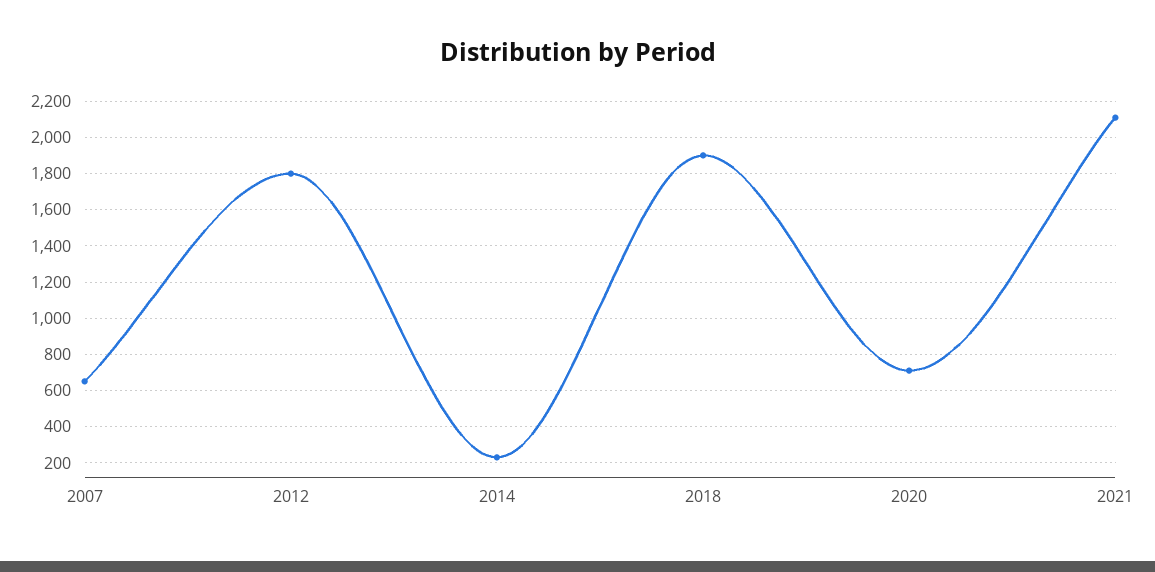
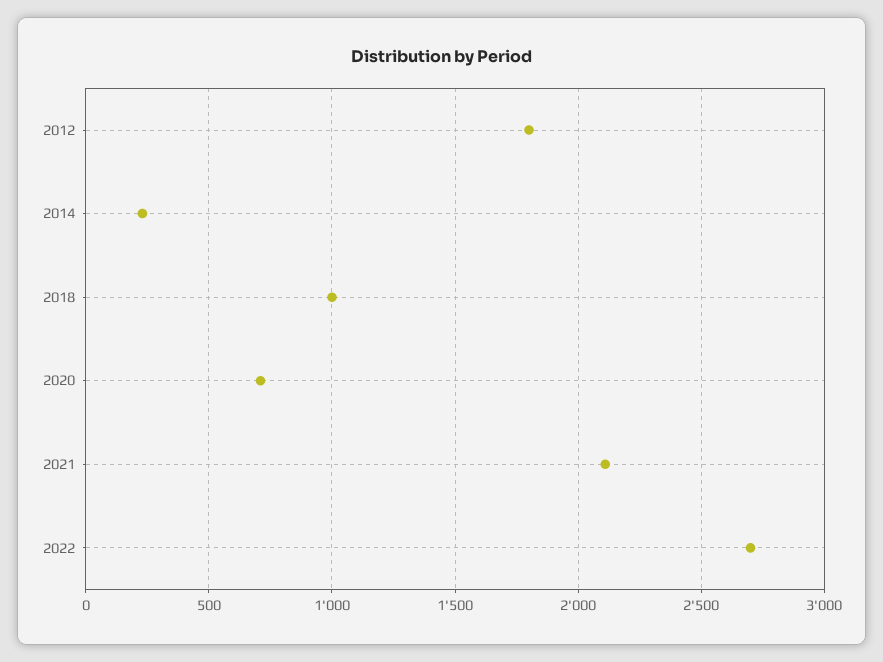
2007: 650 -> none
2018: 1900 -> 1000
2022: none -> 2700

